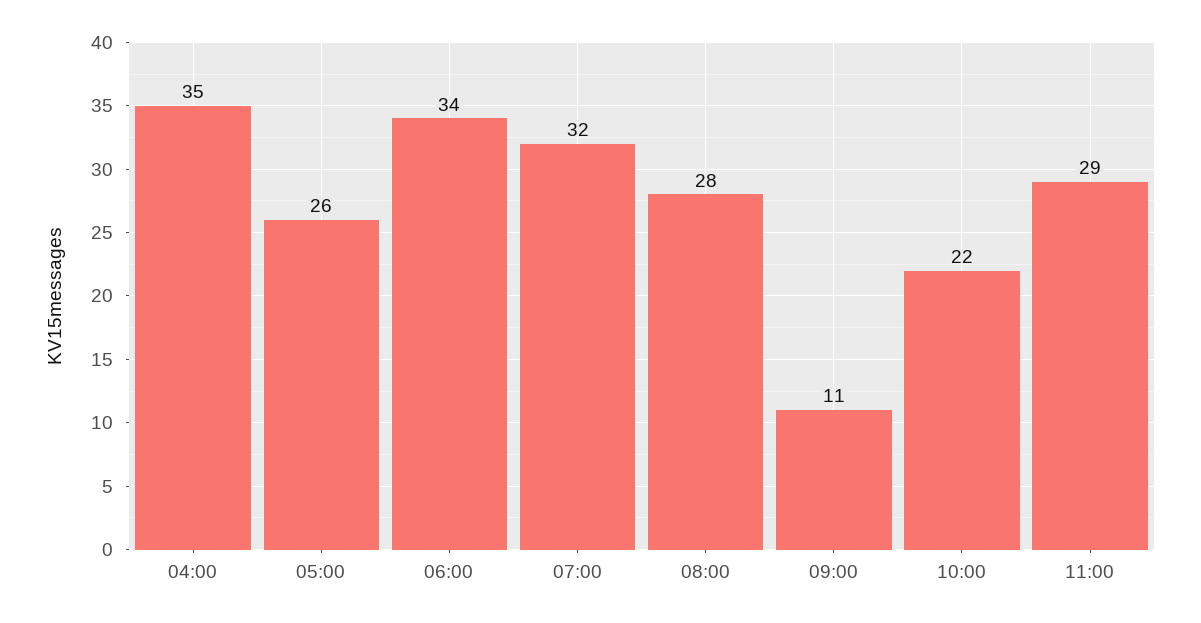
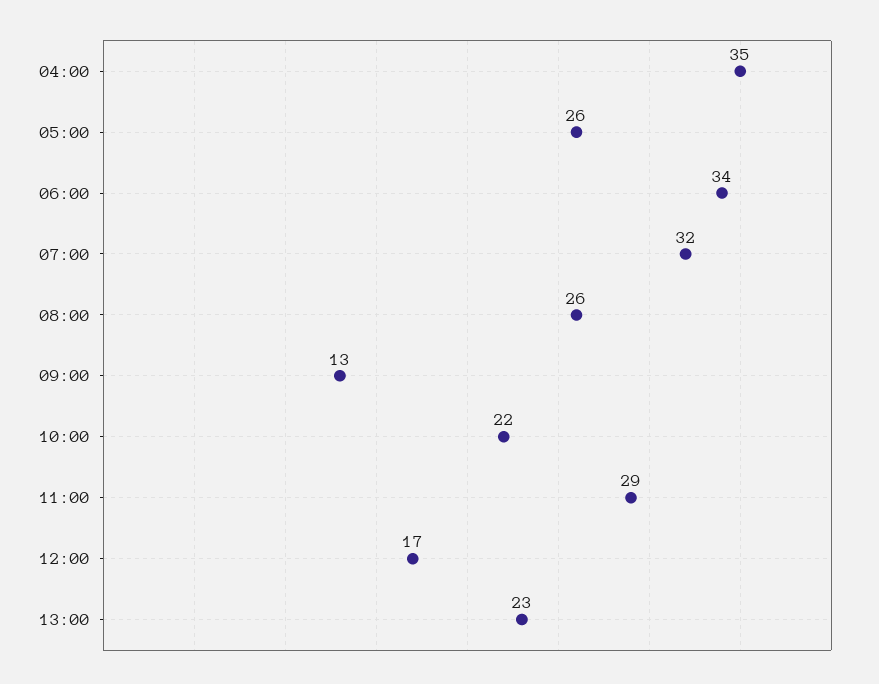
08:00: 28 -> 26
09:00: 11 -> 13
12:00: none -> 17
13:00: none -> 23

